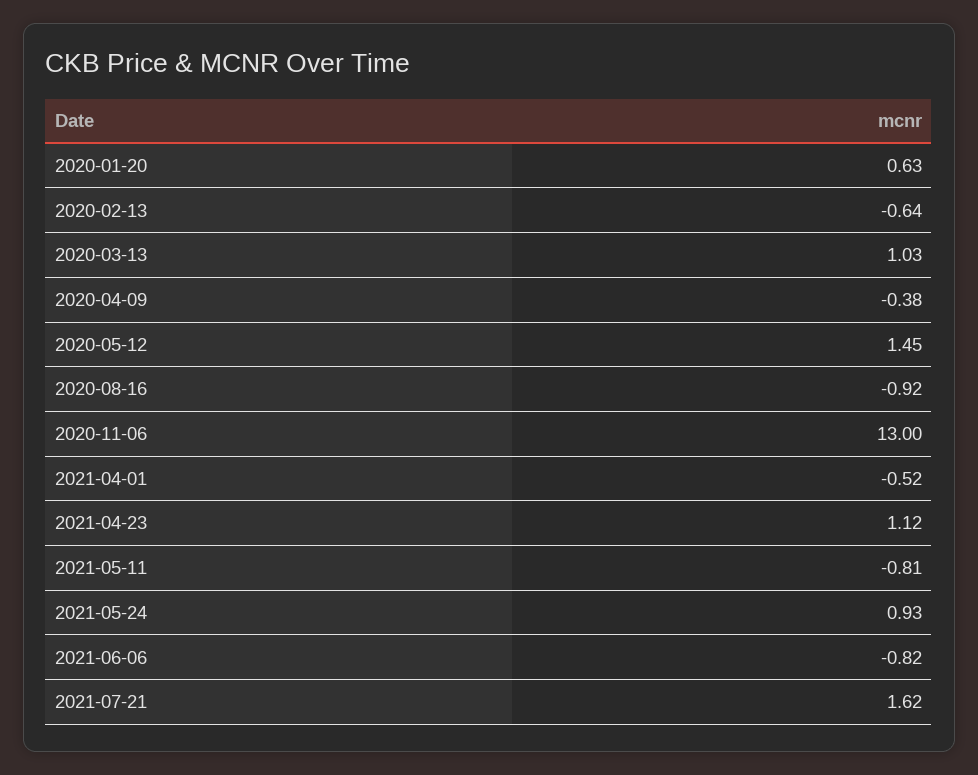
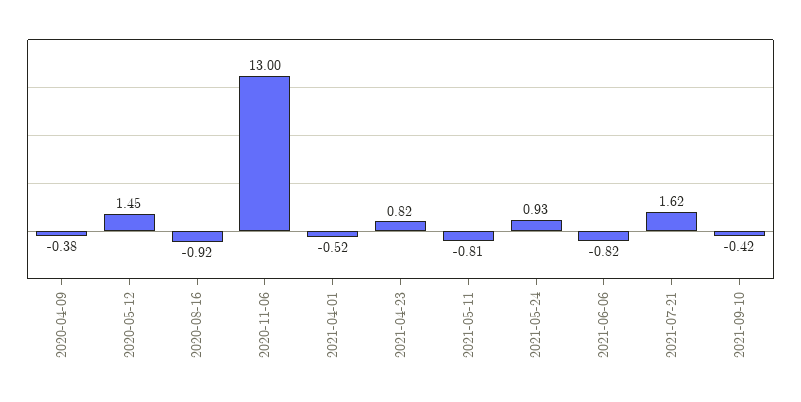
2020-01-20: 0.63 -> none
2020-02-13: -0.64 -> none
2020-03-13: 1.03 -> none
2021-04-23: 1.12 -> 0.82
2021-09-10: none -> -0.42

